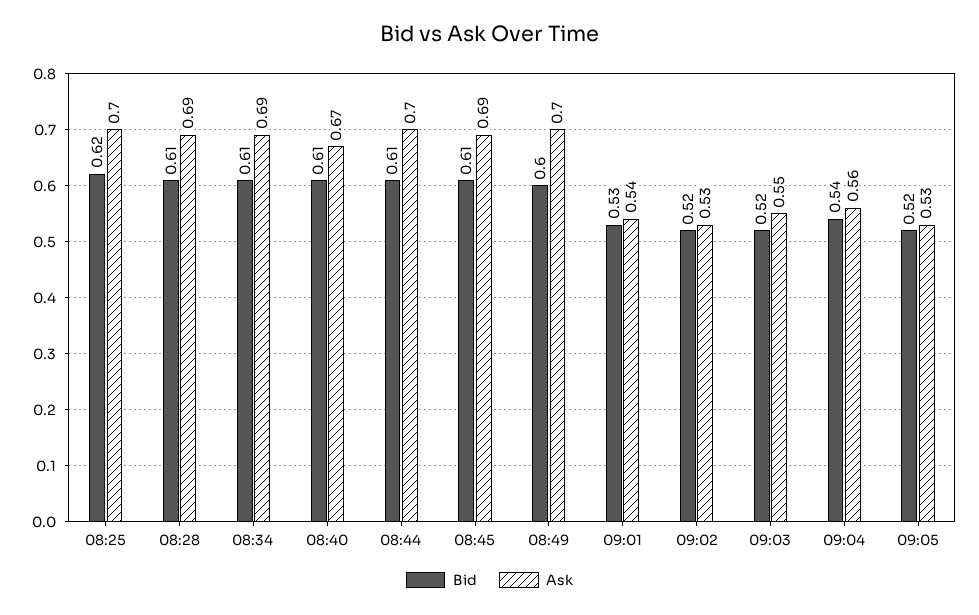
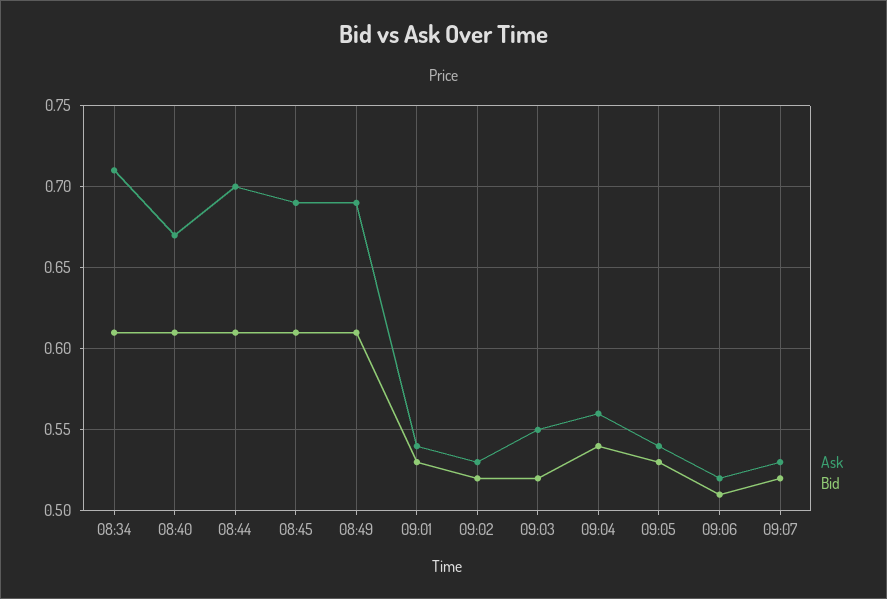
Bid, 08:25: 0.62 -> none
Ask, 08:25: 0.7 -> none
Bid, 08:28: 0.61 -> none
Ask, 08:28: 0.69 -> none
Ask, 08:34: 0.69 -> 0.71
Bid, 08:49: 0.6 -> 0.61
Ask, 08:49: 0.7 -> 0.69
Bid, 09:05: 0.52 -> 0.53
Ask, 09:05: 0.53 -> 0.54
Ask, 09:06: none -> 0.52
Bid, 09:06: none -> 0.51
Ask, 09:07: none -> 0.53
Bid, 09:07: none -> 0.52

